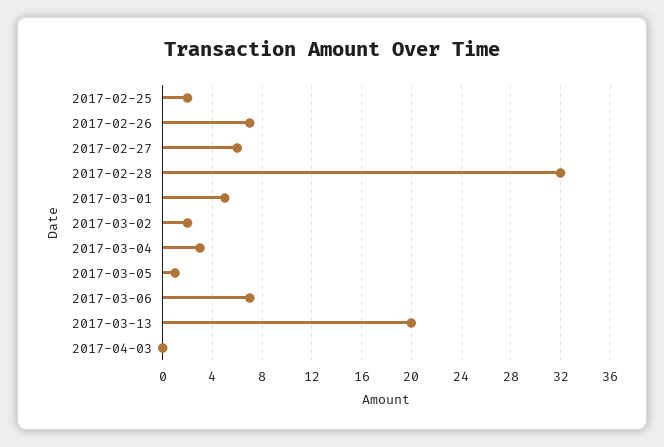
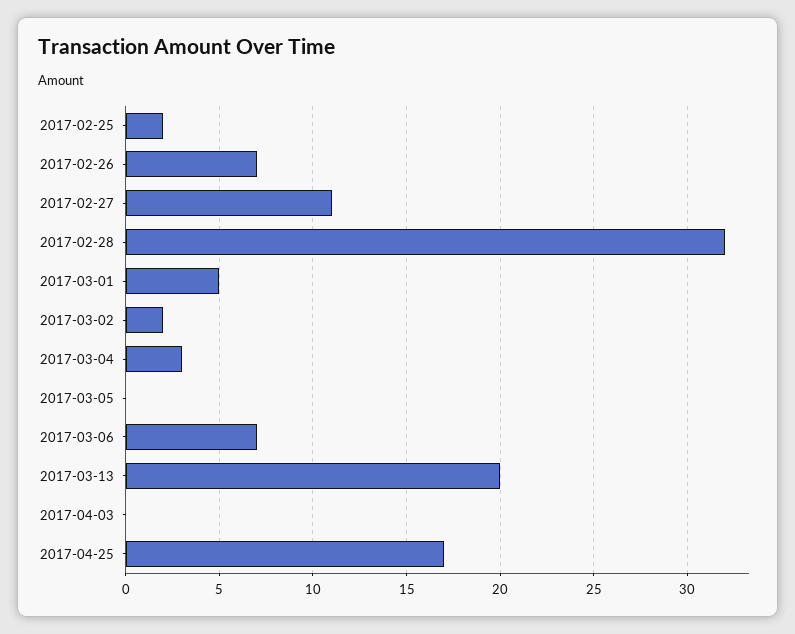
2017-02-27: 6 -> 11
2017-03-05: 1 -> 0
2017-04-25: none -> 17

